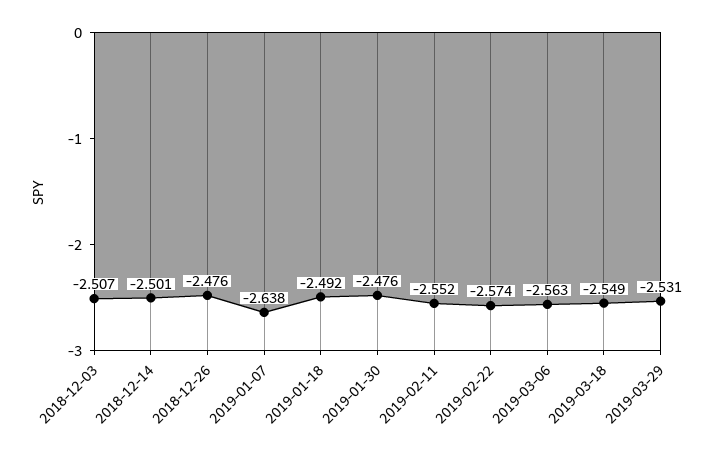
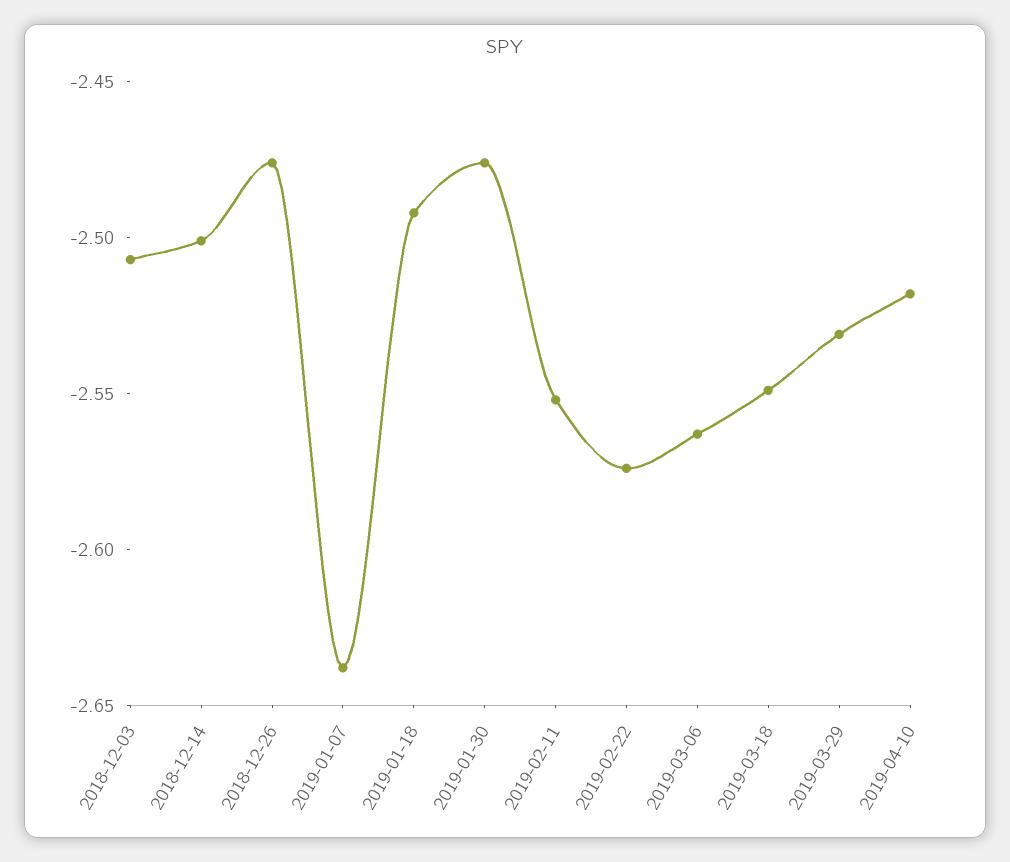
2019-04-10: none -> -2.52

